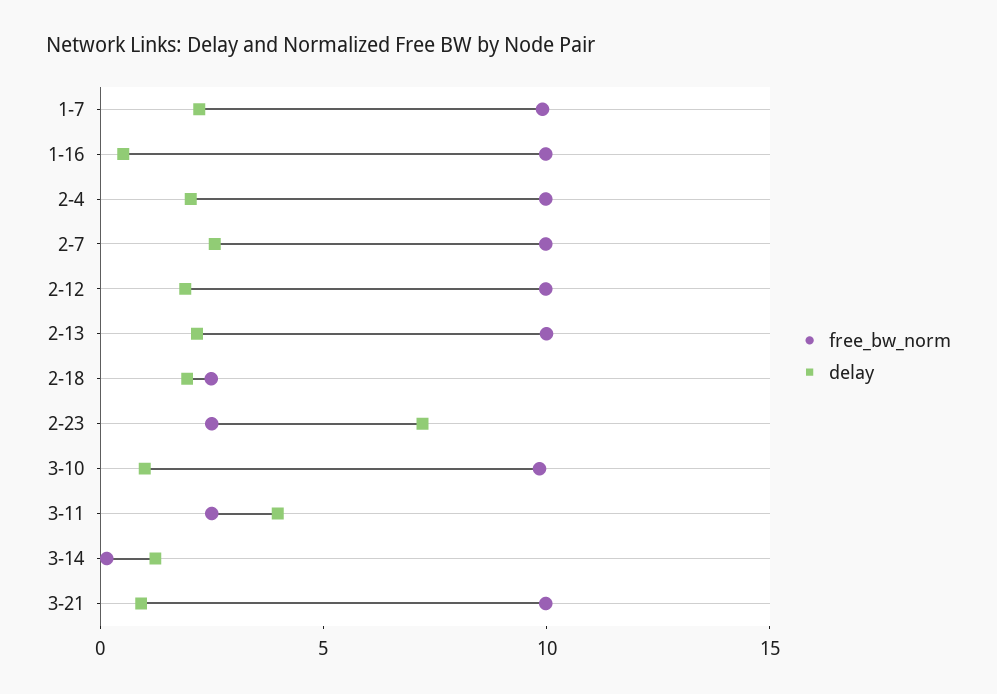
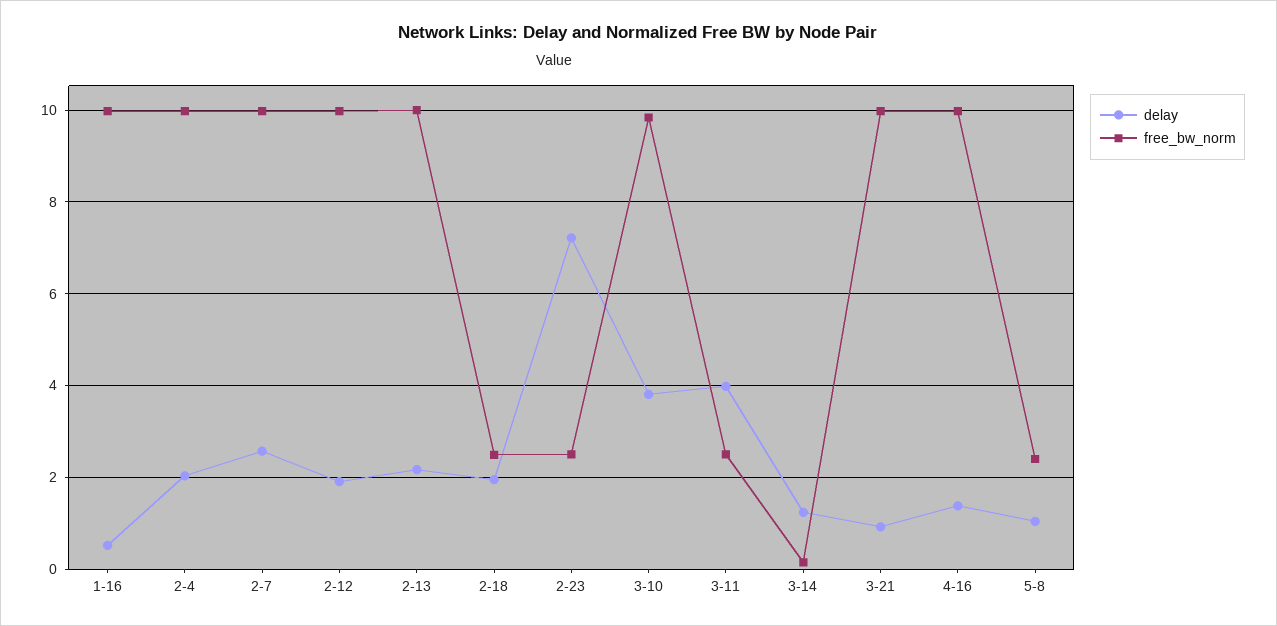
free_bw_norm, 1-7: 10 -> none
delay, 1-7: 2 -> none
delay, 3-10: 1 -> 3.8
delay, 4-16: none -> 1.4
free_bw_norm, 4-16: none -> 10
delay, 5-8: none -> 1
free_bw_norm, 5-8: none -> 2.4

